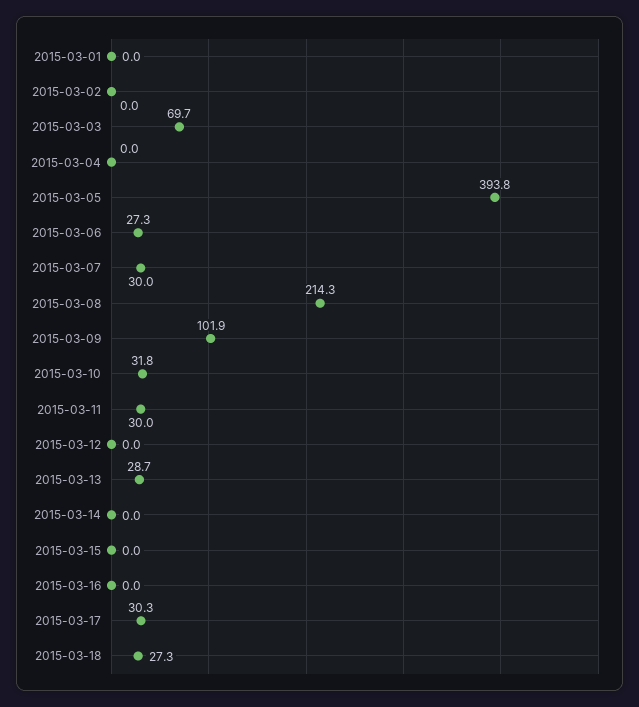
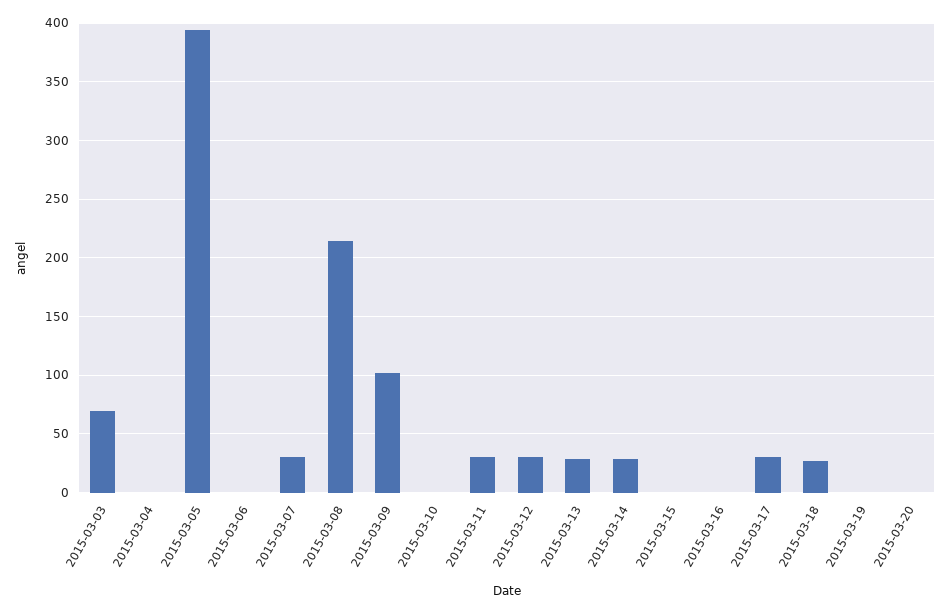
2015-03-01: 0 -> none
2015-03-02: 0 -> none
2015-03-06: 27.3 -> 0
2015-03-10: 31.8 -> 0
2015-03-12: 0 -> 30
2015-03-14: 0 -> 30
2015-03-19: none -> 0
2015-03-20: none -> 0

